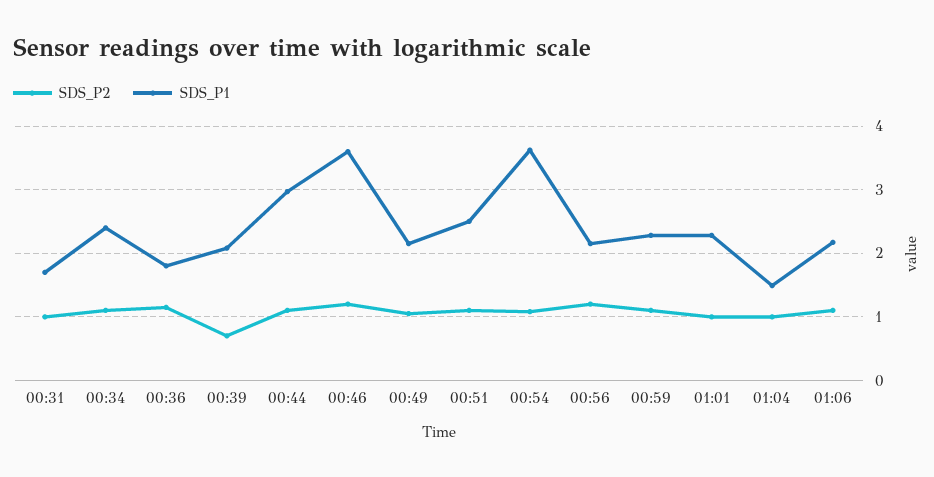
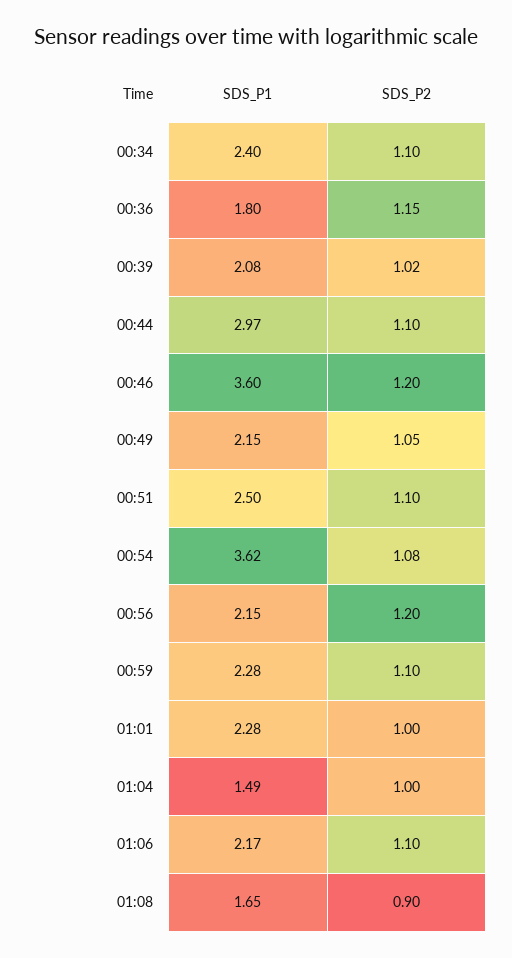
SDS_P2, 00:31: 1 -> none
SDS_P1, 00:31: 1.7 -> none
SDS_P2, 00:39: 0.7 -> 1.02
SDS_P1, 01:08: none -> 1.65
SDS_P2, 01:08: none -> 0.9

